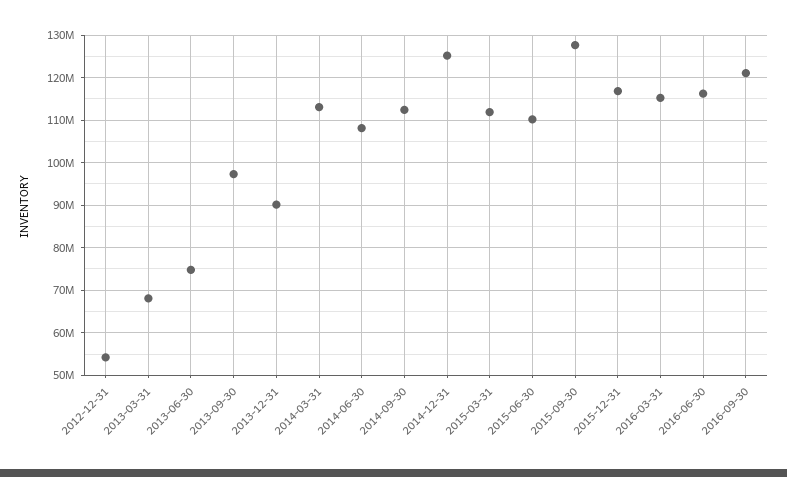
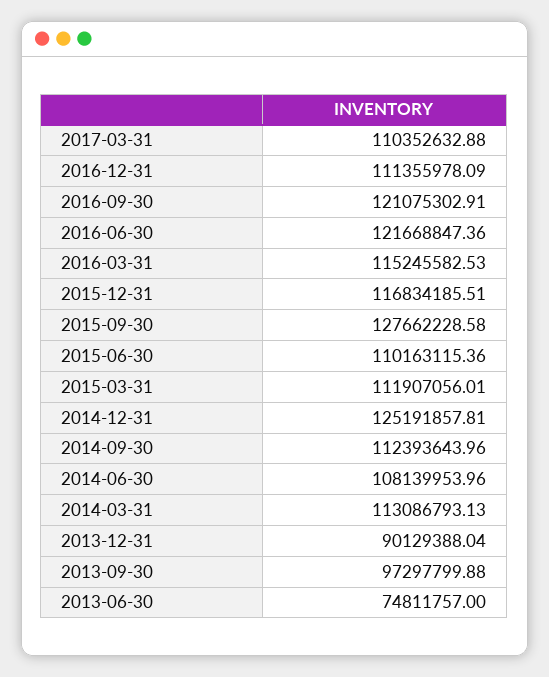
2012-12-31: 54000000 -> none
2013-03-31: 68000000 -> none
2016-06-30: 116000000 -> 121668847.36
2017-03-31: none -> 110352632.88
2016-12-31: none -> 111355978.09

